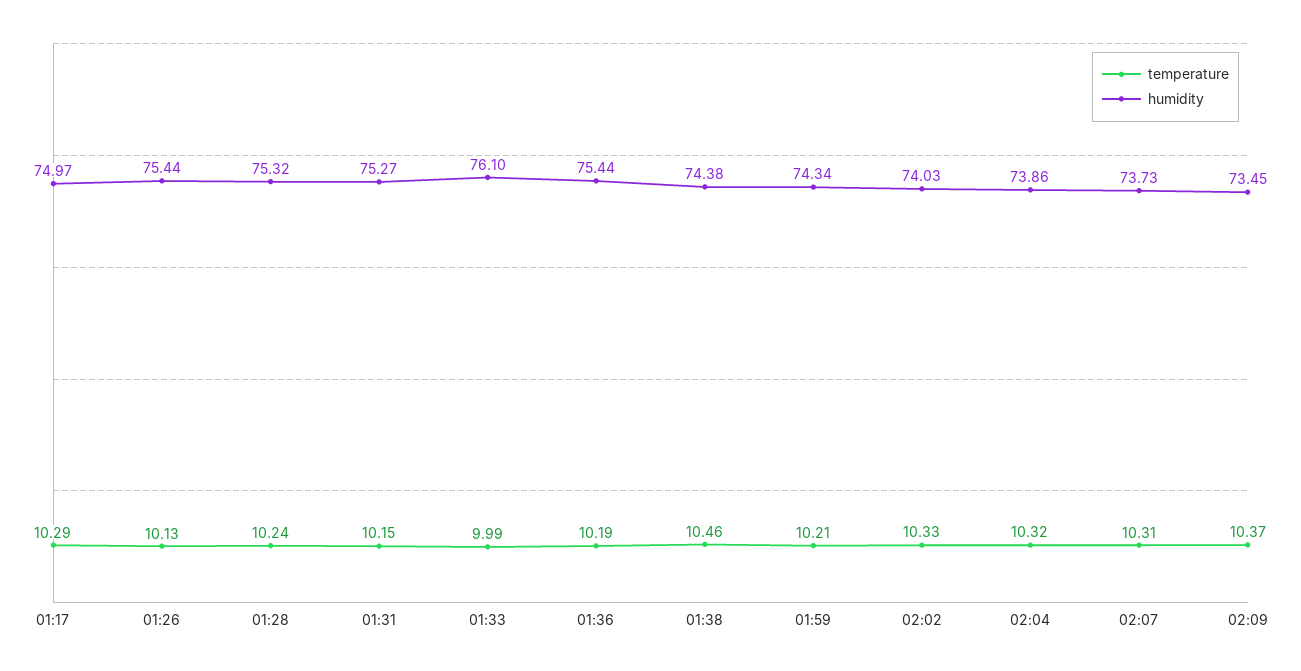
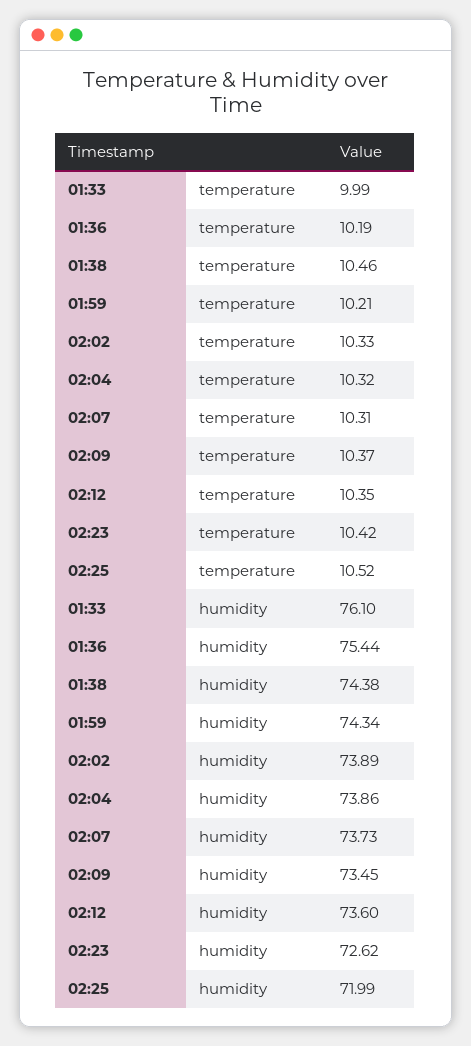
temperature, 01:17: 10.29 -> none
humidity, 01:17: 74.97 -> none
temperature, 01:26: 10.13 -> none
humidity, 01:26: 75.44 -> none
temperature, 01:28: 10.24 -> none
humidity, 01:28: 75.32 -> none
temperature, 01:31: 10.15 -> none
humidity, 01:31: 75.27 -> none
humidity, 02:02: 74.03 -> 73.89
temperature, 02:12: none -> 10.35
temperature, 02:23: none -> 10.42
temperature, 02:25: none -> 10.52
humidity, 02:12: none -> 73.6
humidity, 02:23: none -> 72.62
humidity, 02:25: none -> 71.99

